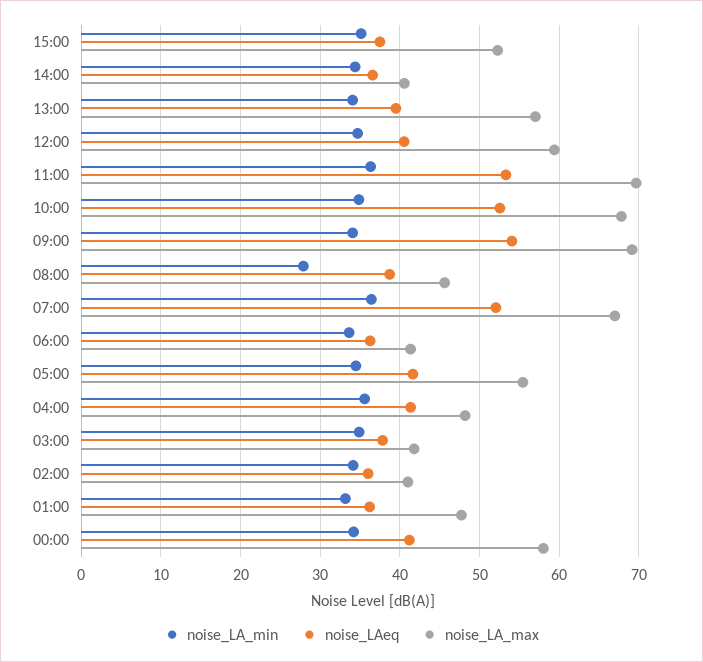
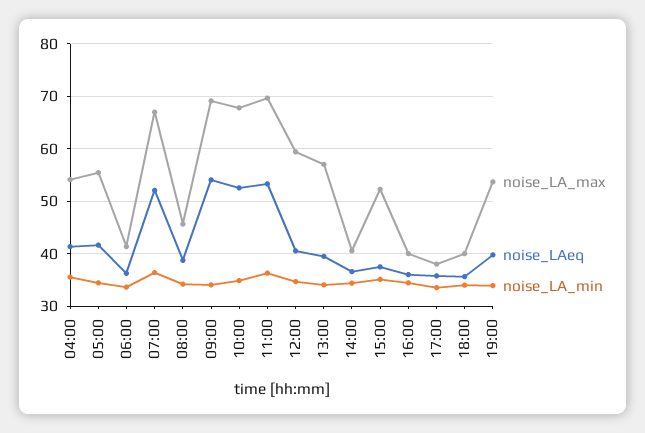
noise_LA_min, 08:00: 28 -> 34
noise_LA_max, 04:00: 48 -> 54
noise_LA_min, 03:00: 35 -> none
noise_LAeq, 03:00: 38 -> none
noise_LA_max, 03:00: 42 -> none
noise_LA_min, 02:00: 34 -> none
noise_LAeq, 02:00: 36 -> none
noise_LA_max, 02:00: 41 -> none
noise_LA_min, 01:00: 33 -> none
noise_LAeq, 01:00: 36 -> none
noise_LA_max, 01:00: 48 -> none
noise_LA_min, 00:00: 34 -> none
noise_LAeq, 00:00: 41 -> none
noise_LA_max, 00:00: 58 -> none
noise_LA_max, 16:00: none -> 40
noise_LAeq, 16:00: none -> 36
noise_LA_min, 16:00: none -> 34
noise_LA_max, 17:00: none -> 38
noise_LAeq, 17:00: none -> 36
noise_LA_min, 17:00: none -> 34
noise_LA_max, 18:00: none -> 40
noise_LAeq, 18:00: none -> 36
noise_LA_min, 18:00: none -> 34
noise_LA_max, 19:00: none -> 54
noise_LAeq, 19:00: none -> 40
noise_LA_min, 19:00: none -> 34

